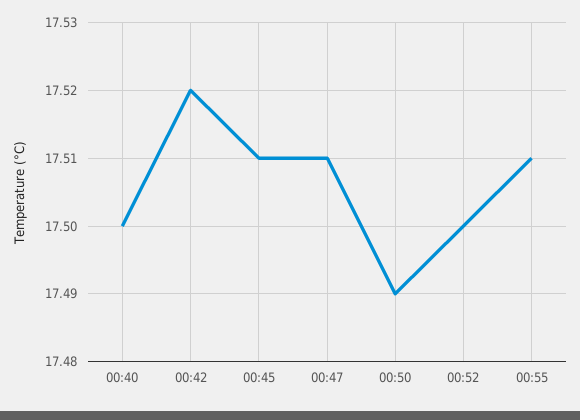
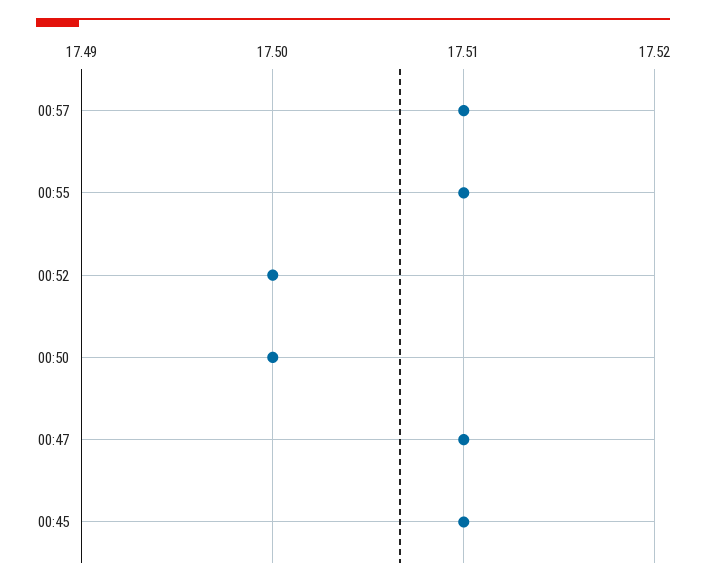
00:40: 17.5 -> none
00:42: 17.52 -> none
00:50: 17.49 -> 17.5
00:57: none -> 17.51

